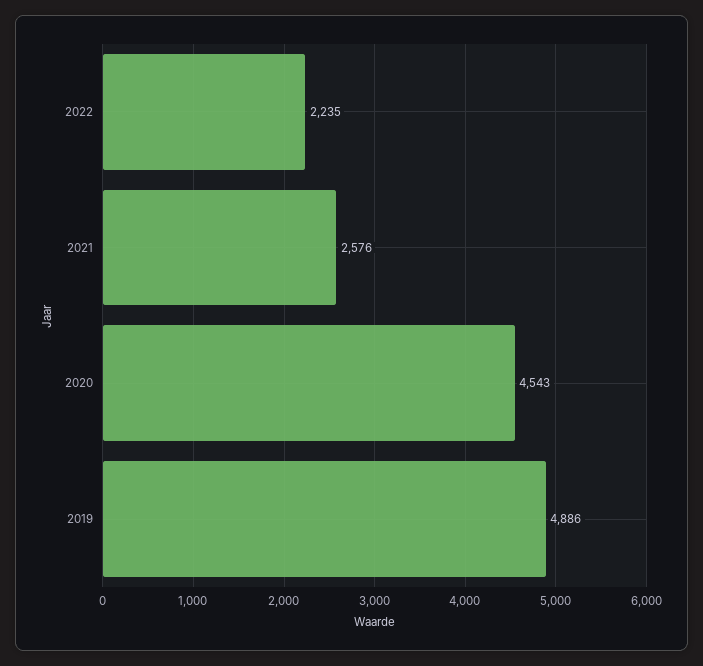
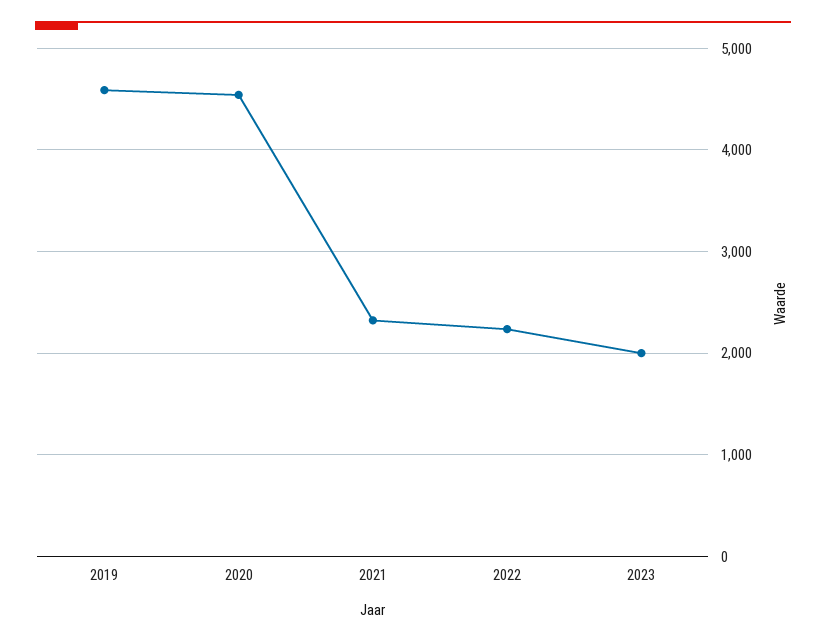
2021: 2576 -> 2300
2019: 4886 -> 4600
2023: none -> 2000

